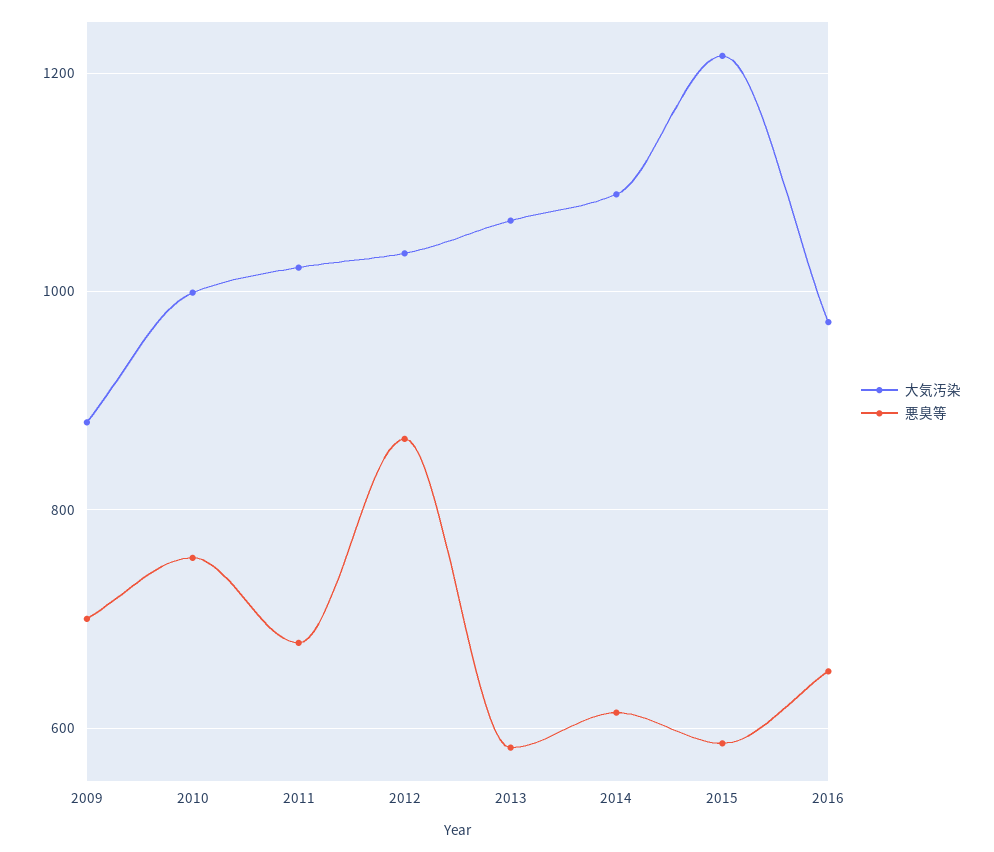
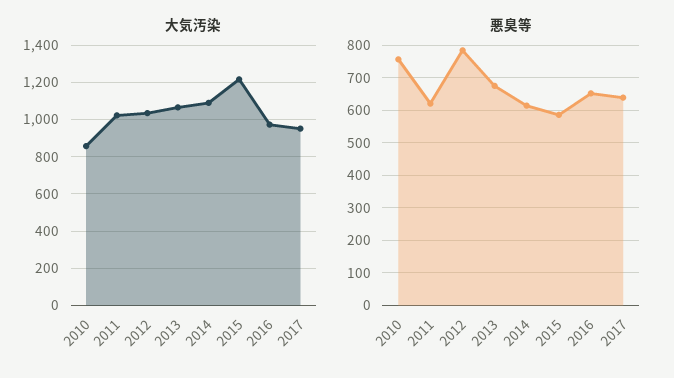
大気汚染, 2009: 880 -> none
悪臭等, 2009: 700 -> none
大気汚染, 2010: 1000 -> 850
悪臭等, 2011: 680 -> 620
悪臭等, 2012: 860 -> 780
悪臭等, 2013: 580 -> 680
大気汚染, 2017: none -> 950
悪臭等, 2017: none -> 640

